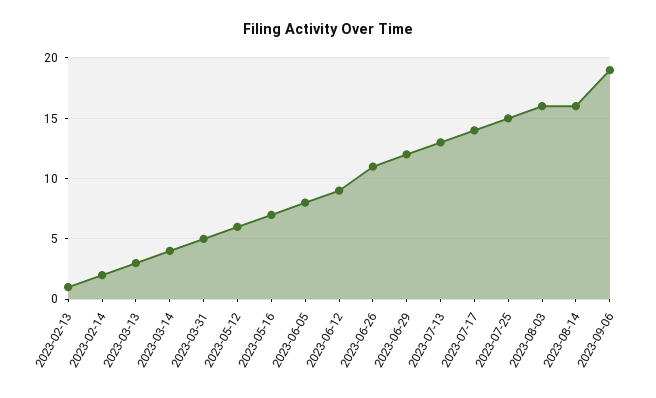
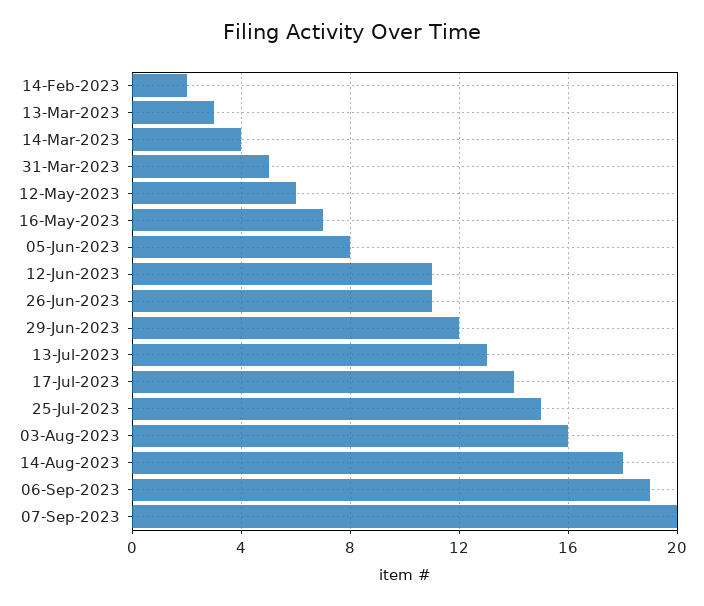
2023-02-13: 1 -> none
2023-06-12: 9 -> 11
2023-08-14: 16 -> 18
07-Sep-2023: none -> 20

